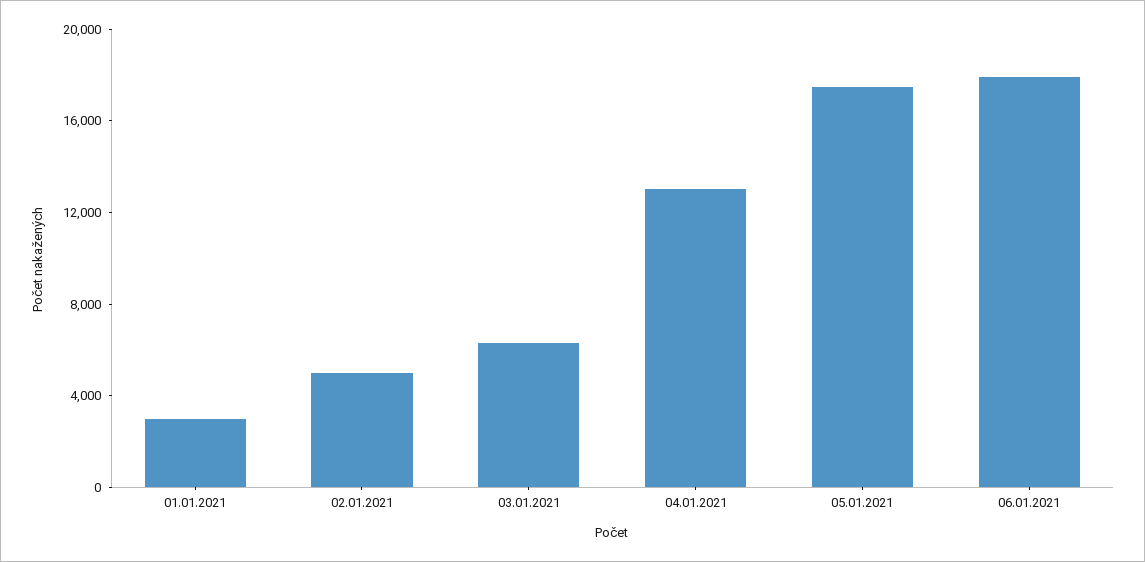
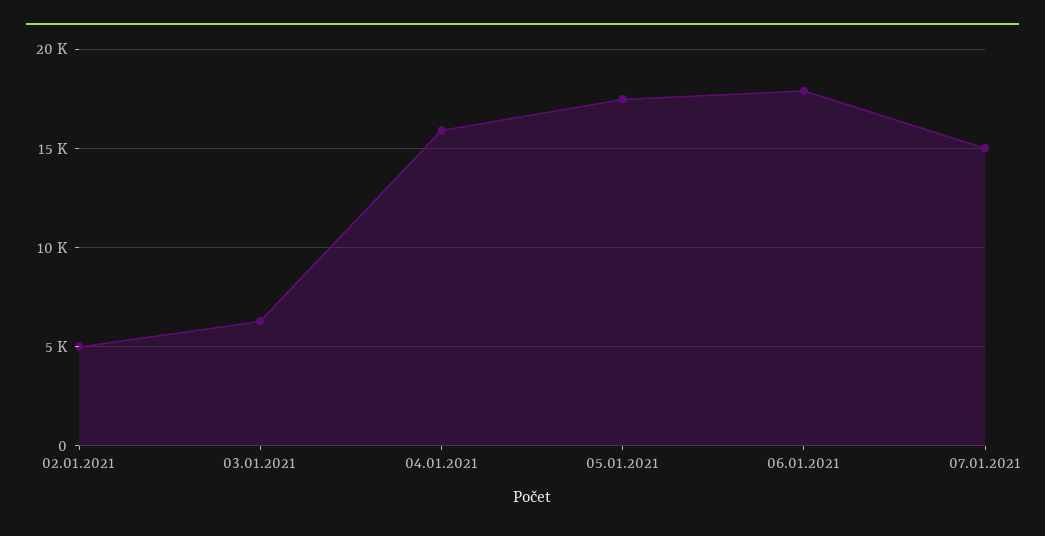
01.01.2021: 3000 -> none
04.01.2021: 13000 -> 16000
07.01.2021: none -> 15000

